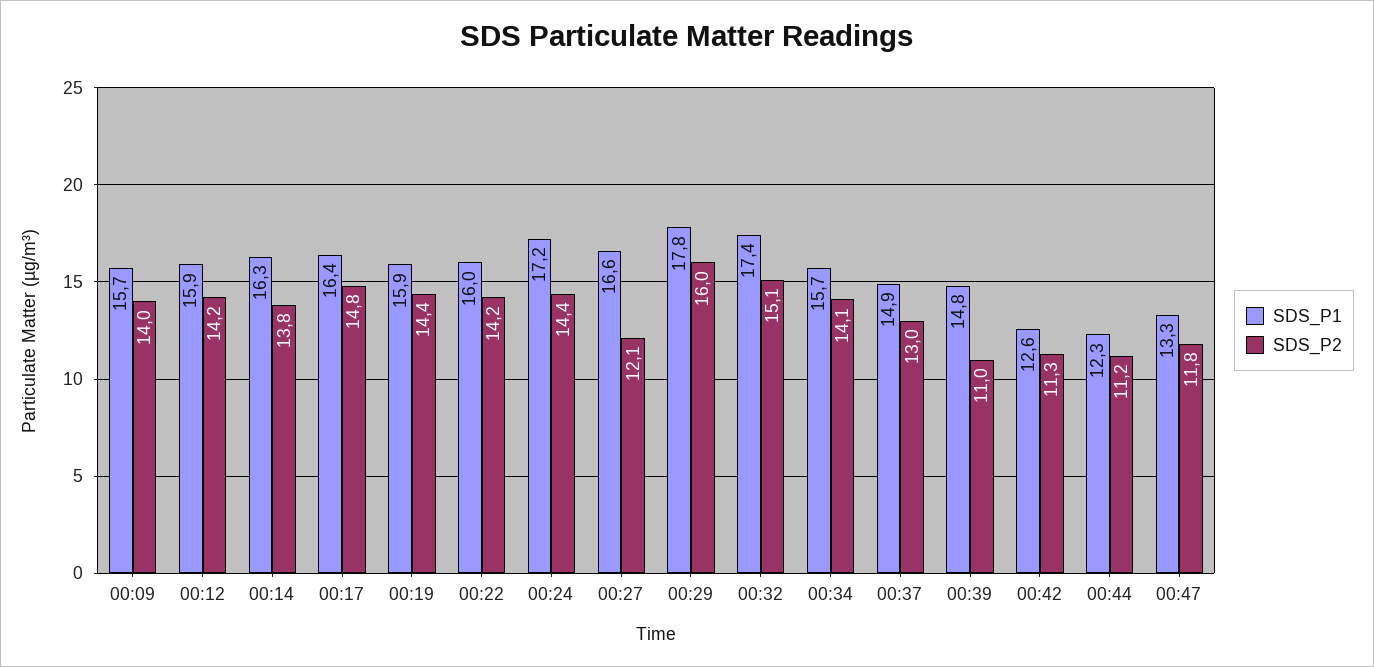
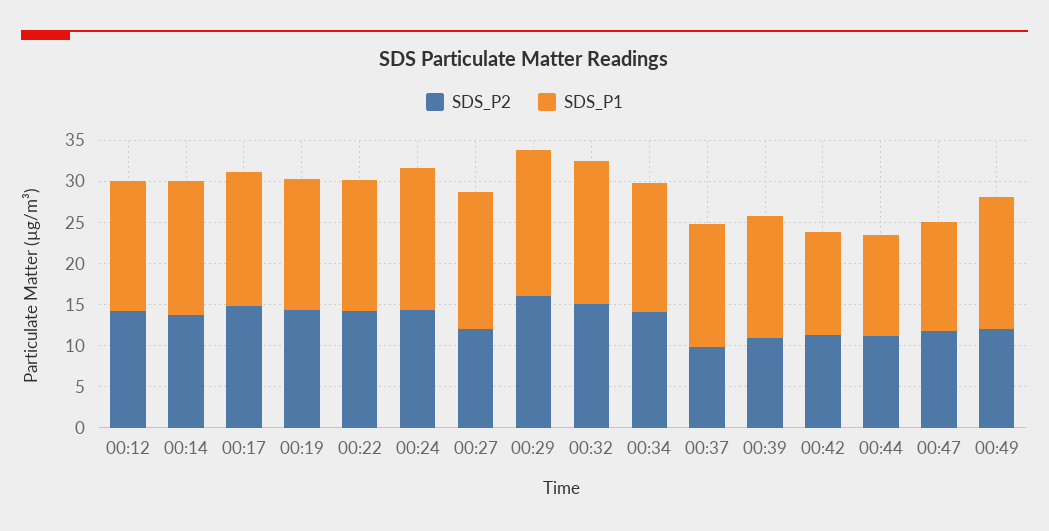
SDS_P1, 00:09: 15.7 -> none
SDS_P2, 00:09: 14 -> none
SDS_P2, 00:37: 13 -> 10
SDS_P2, 00:49: none -> 12
SDS_P1, 00:49: none -> 16

